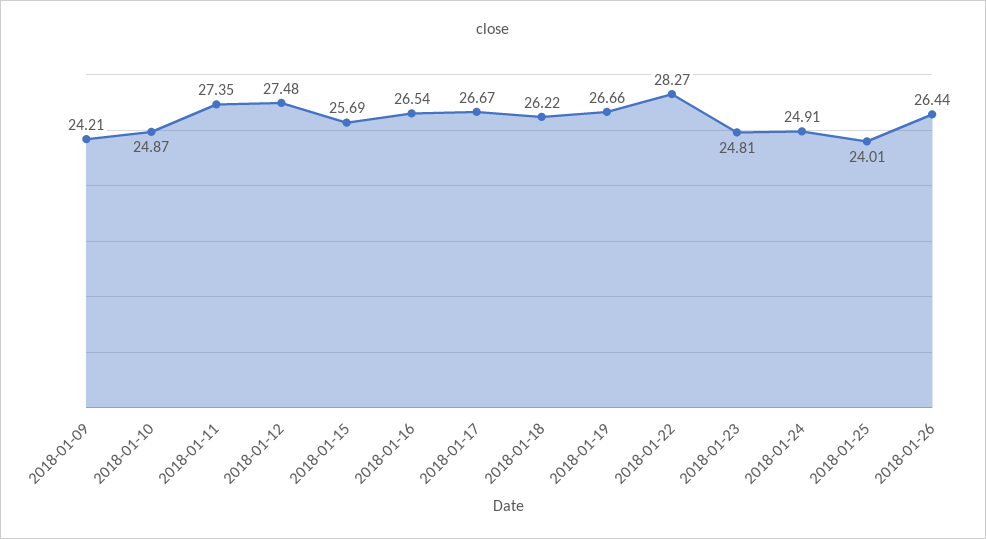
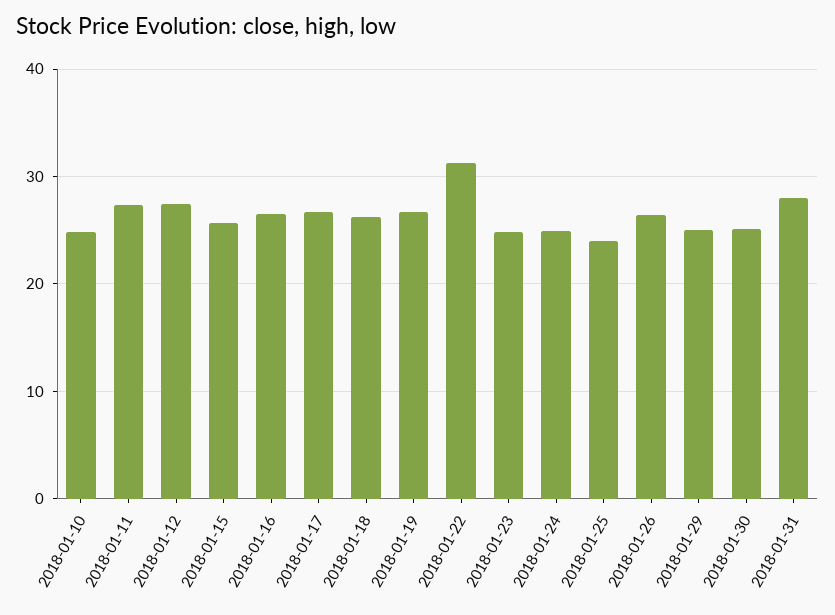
2018-01-09: 24.21 -> none
2018-01-22: 28.27 -> 31
2018-01-29: none -> 25
2018-01-30: none -> 25
2018-01-31: none -> 28

